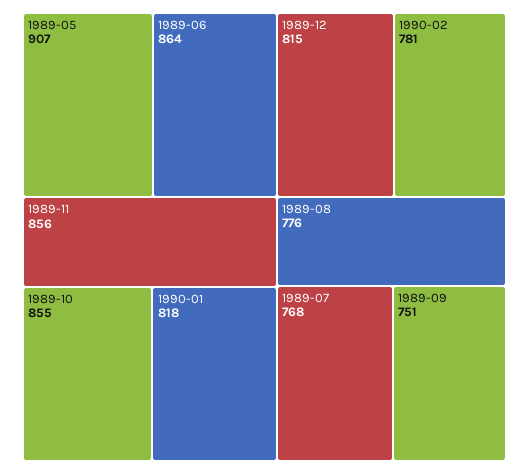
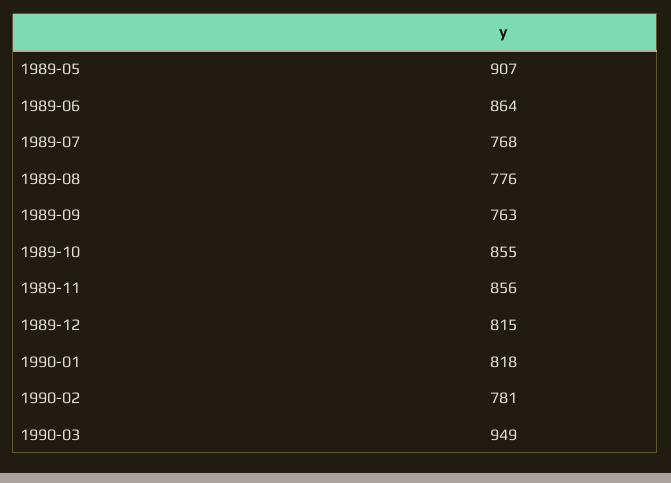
1989-09: 751 -> 763
1990-03: none -> 949

